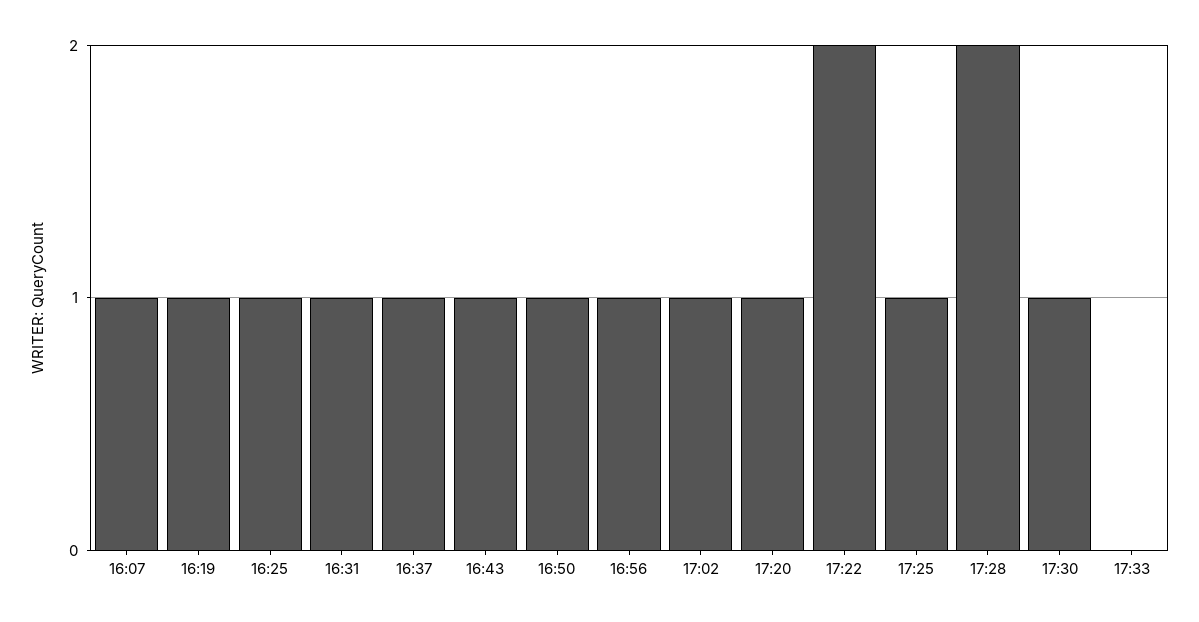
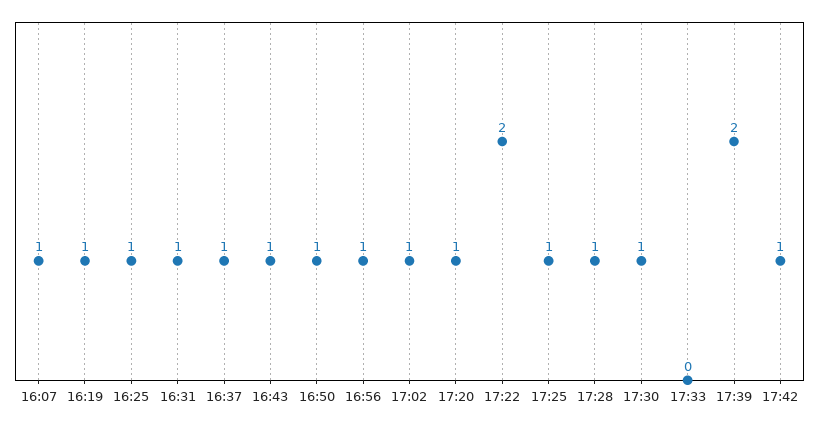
17:28: 2 -> 1
17:39: none -> 2
17:42: none -> 1

